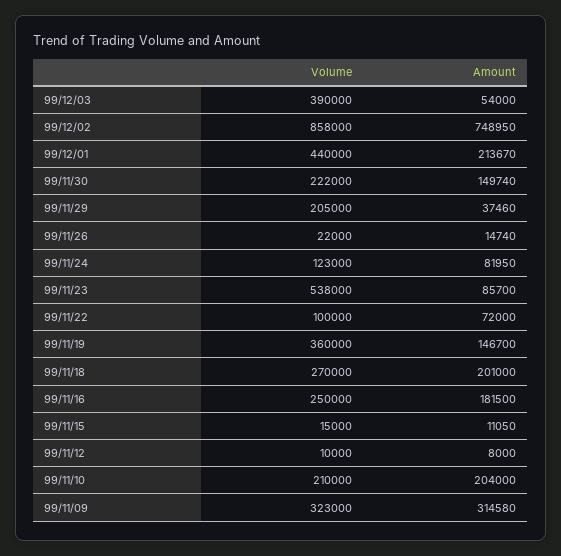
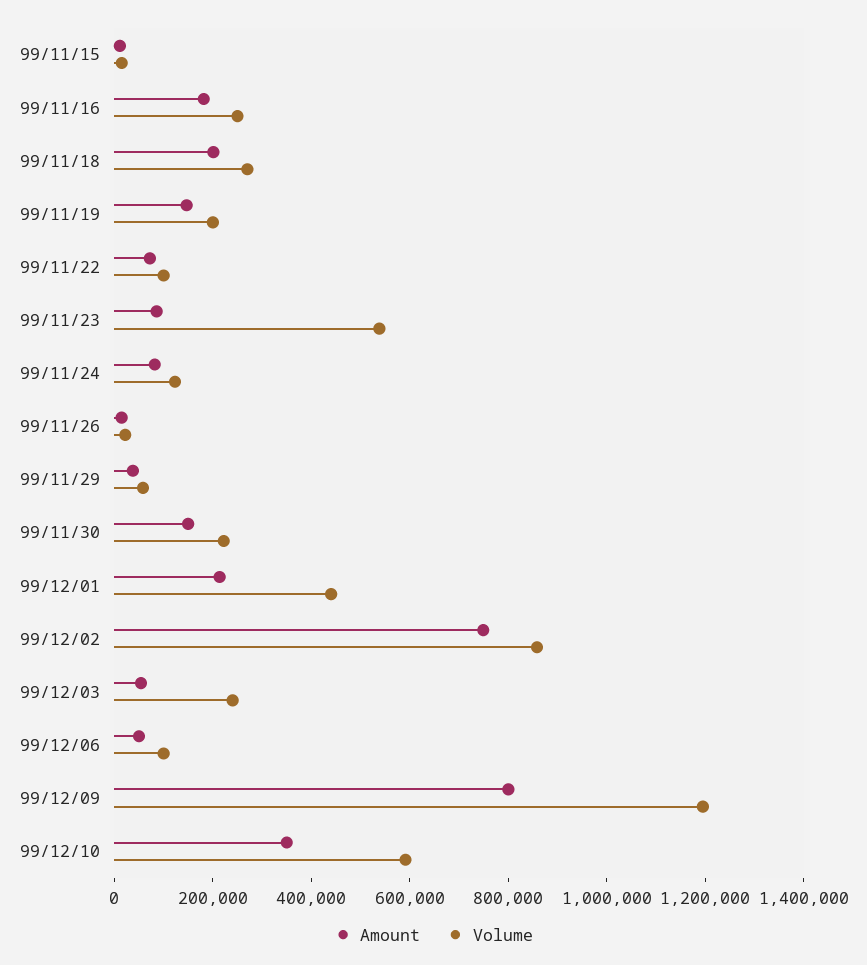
Volume, 99/12/03: 390000 -> 250000
Volume, 99/11/29: 205000 -> 50000
Volume, 99/11/19: 360000 -> 200000
Volume, 99/11/12: 10000 -> none
Amount, 99/11/12: 8000 -> none
Volume, 99/11/10: 210000 -> none
Amount, 99/11/10: 204000 -> none
Volume, 99/11/09: 323000 -> none
Amount, 99/11/09: 314580 -> none
Amount, 99/12/06: none -> 50000
Volume, 99/12/06: none -> 100000
Amount, 99/12/09: none -> 800000
Volume, 99/12/09: none -> 1200000
Amount, 99/12/10: none -> 350000
Volume, 99/12/10: none -> 600000

